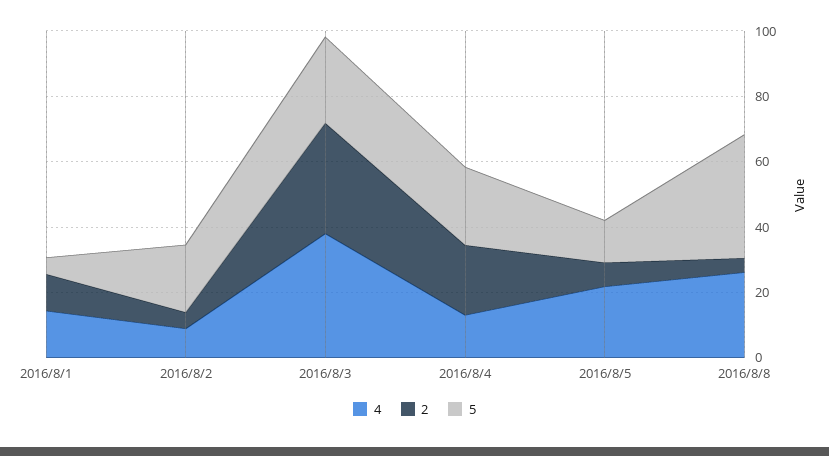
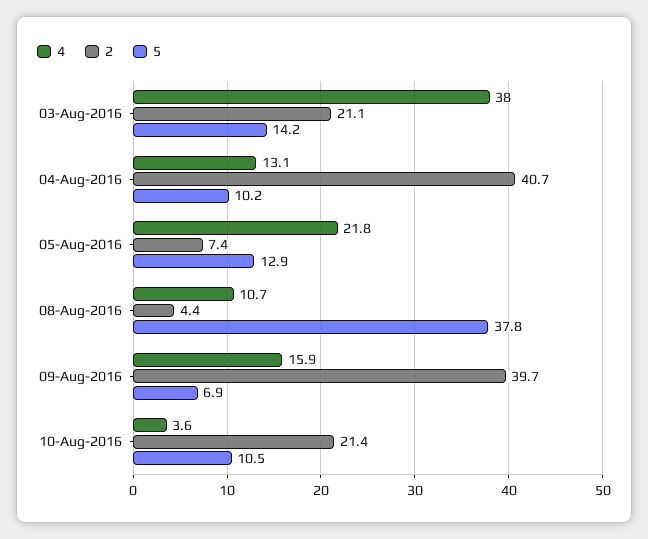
4, 2016/8/1: 15 -> none
2, 2016/8/1: 10 -> none
5, 2016/8/1: 5 -> none
4, 2016/8/2: 10 -> none
2, 2016/8/2: 5 -> none
5, 2016/8/2: 20 -> none
2, 2016/8/3: 35 -> 21.1
5, 2016/8/3: 25 -> 14.2
2, 2016/8/4: 20 -> 40.7
5, 2016/8/4: 25 -> 10.2
4, 2016/8/8: 25 -> 10.7
4, 09-Aug-2016: none -> 15.9
2, 09-Aug-2016: none -> 39.7
5, 09-Aug-2016: none -> 6.9
4, 10-Aug-2016: none -> 3.6
2, 10-Aug-2016: none -> 21.4
5, 10-Aug-2016: none -> 10.5

